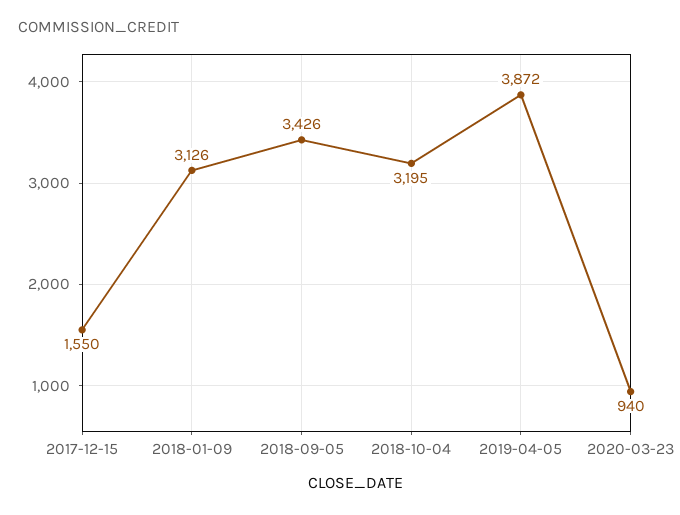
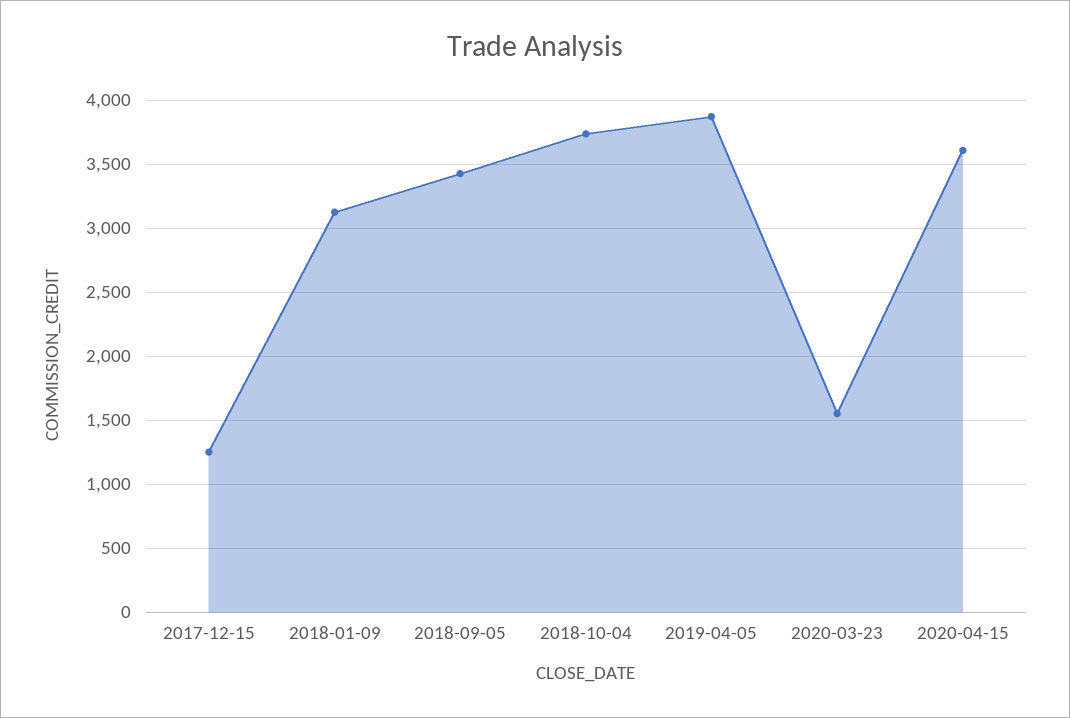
2017-12-15: 1550 -> 1250
2018-10-04: 3195 -> 3750
2020-03-23: 940 -> 1550
2020-04-15: none -> 3600

